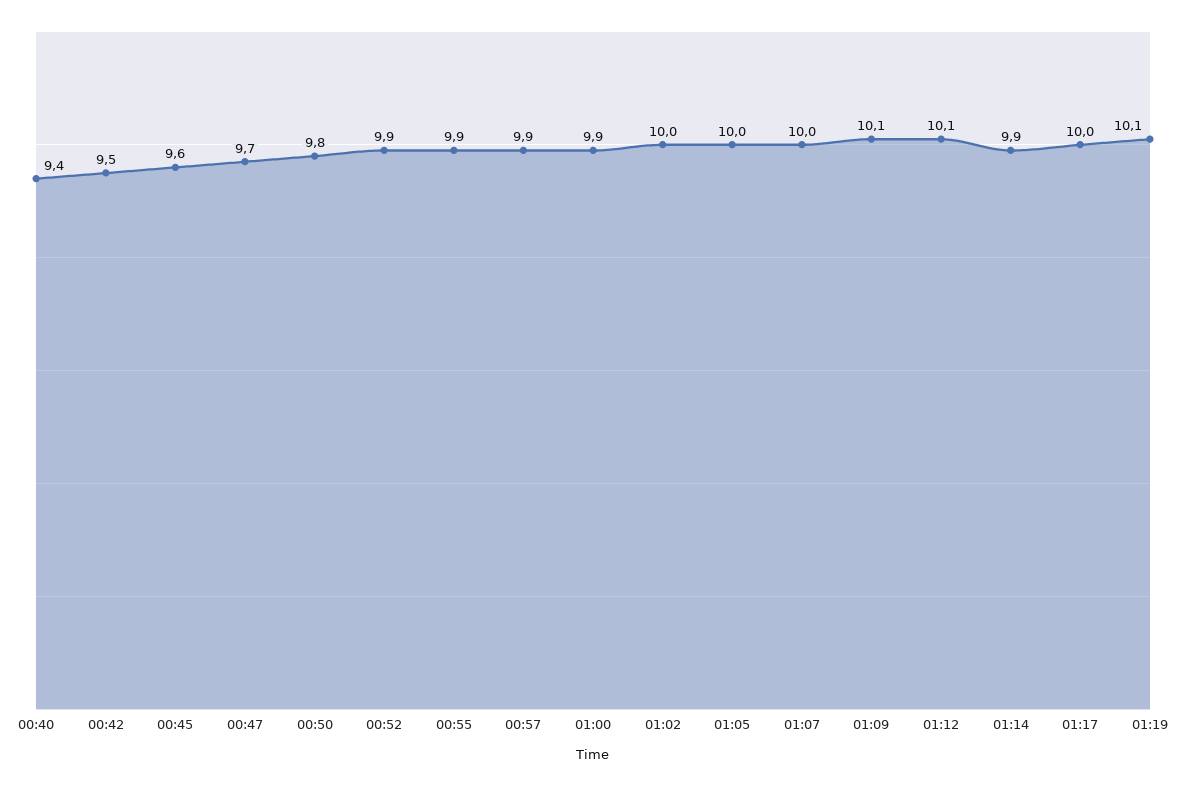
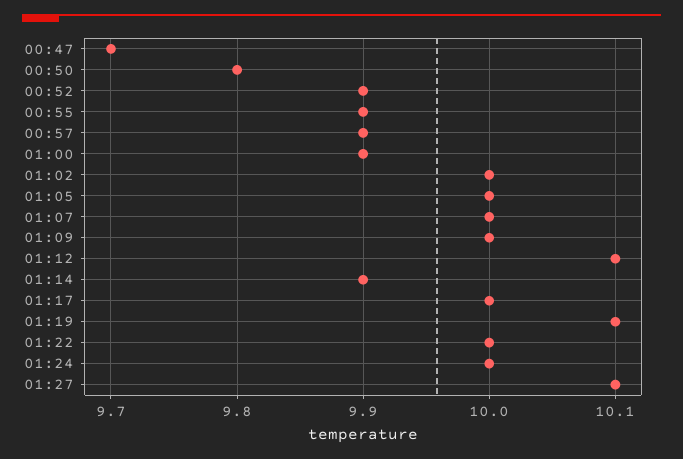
00:40: 9.4 -> none
00:42: 9.5 -> none
00:45: 9.6 -> none
01:09: 10.1 -> 10
01:22: none -> 10
01:24: none -> 10
01:27: none -> 10.1

